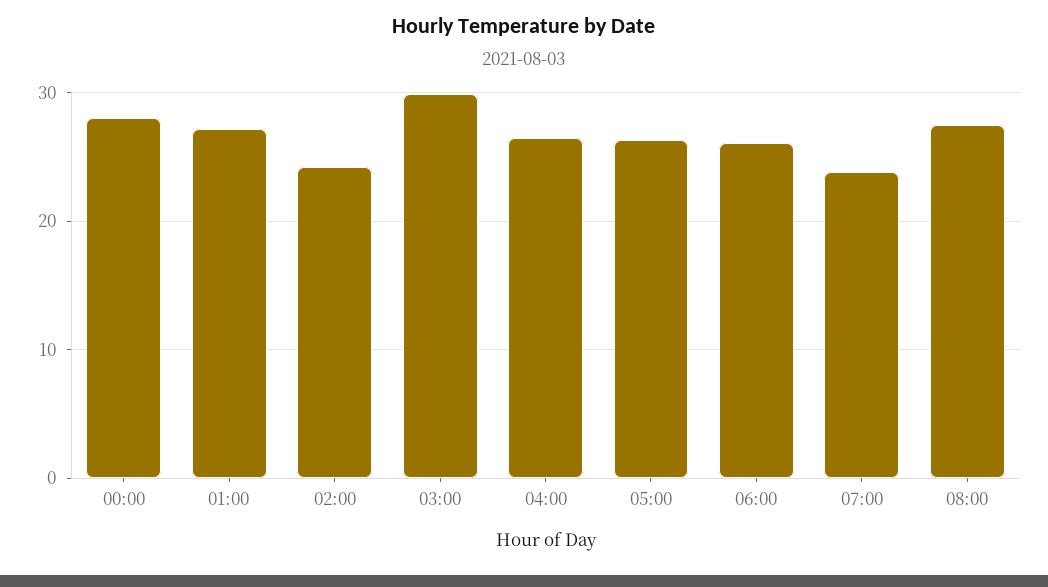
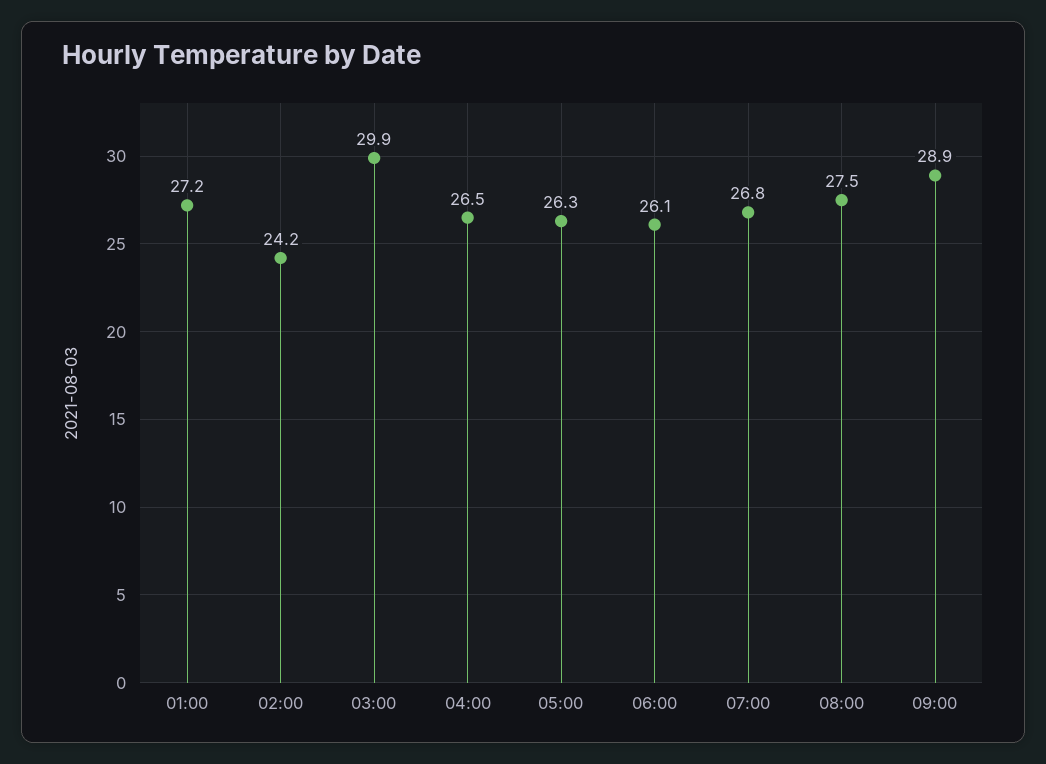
00:00: 28 -> none
07:00: 24 -> 26.8
09:00: none -> 28.9

